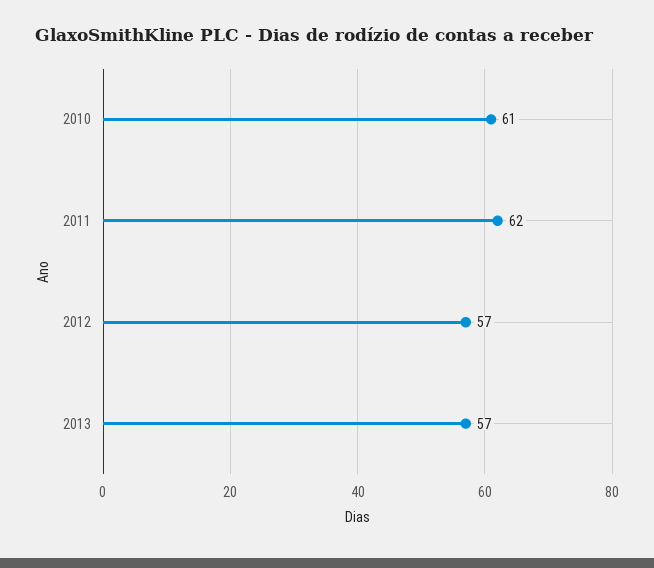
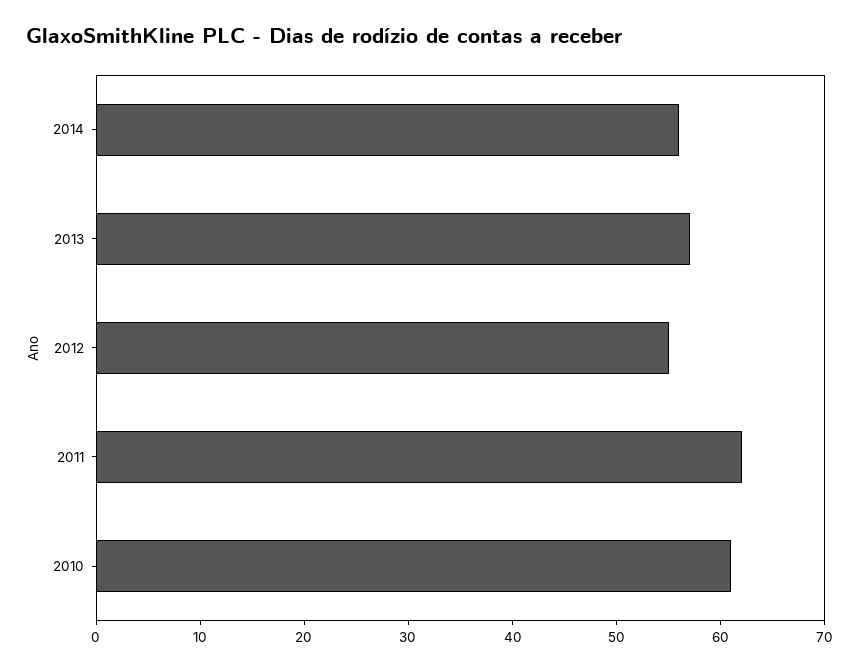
2012: 57 -> 55
2014: none -> 56

